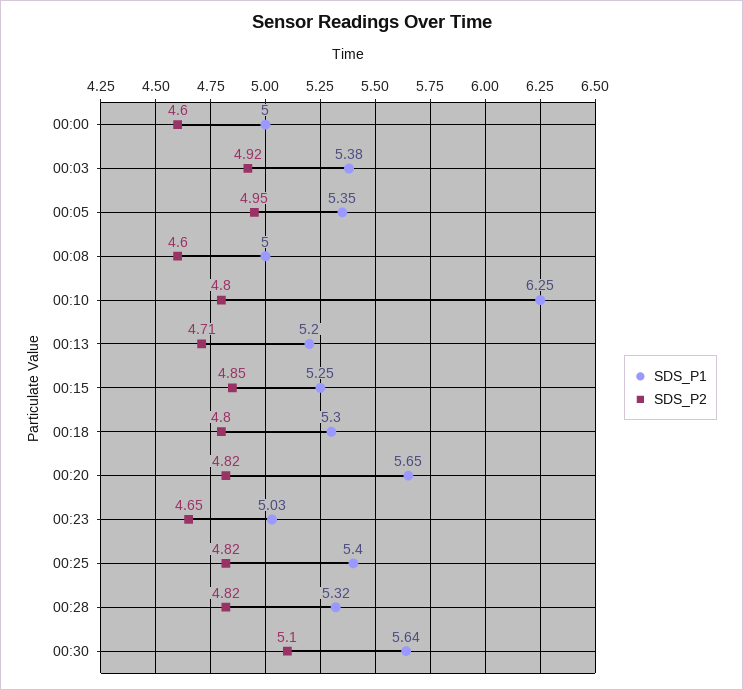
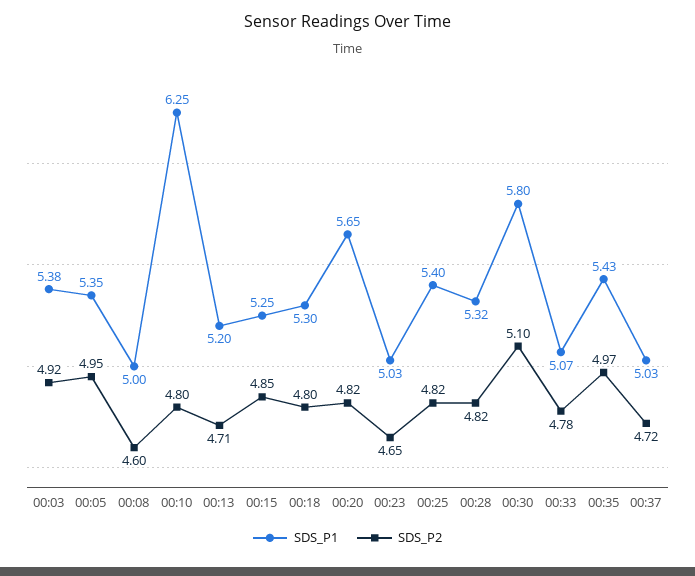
SDS_P1, 00:00: 5 -> none
SDS_P2, 00:00: 4.6 -> none
SDS_P1, 00:30: 5.64 -> 5.8
SDS_P1, 00:33: none -> 5.07
SDS_P2, 00:33: none -> 4.78
SDS_P1, 00:35: none -> 5.43
SDS_P2, 00:35: none -> 4.97
SDS_P1, 00:37: none -> 5.03
SDS_P2, 00:37: none -> 4.72

